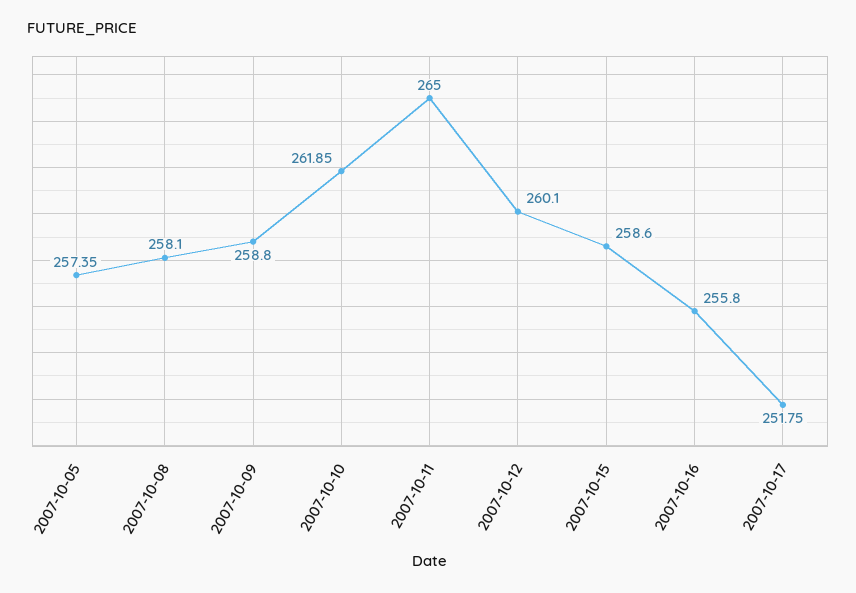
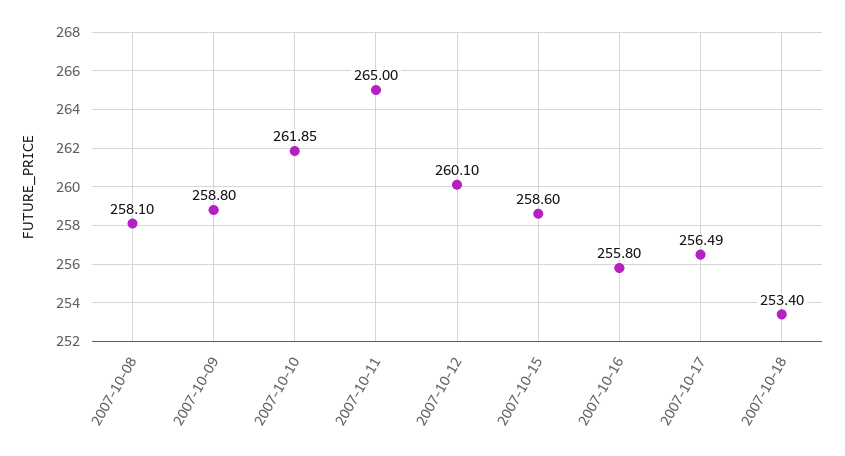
2007-10-05: 257.35 -> none
2007-10-17: 251.75 -> 256.49
2007-10-18: none -> 253.4

